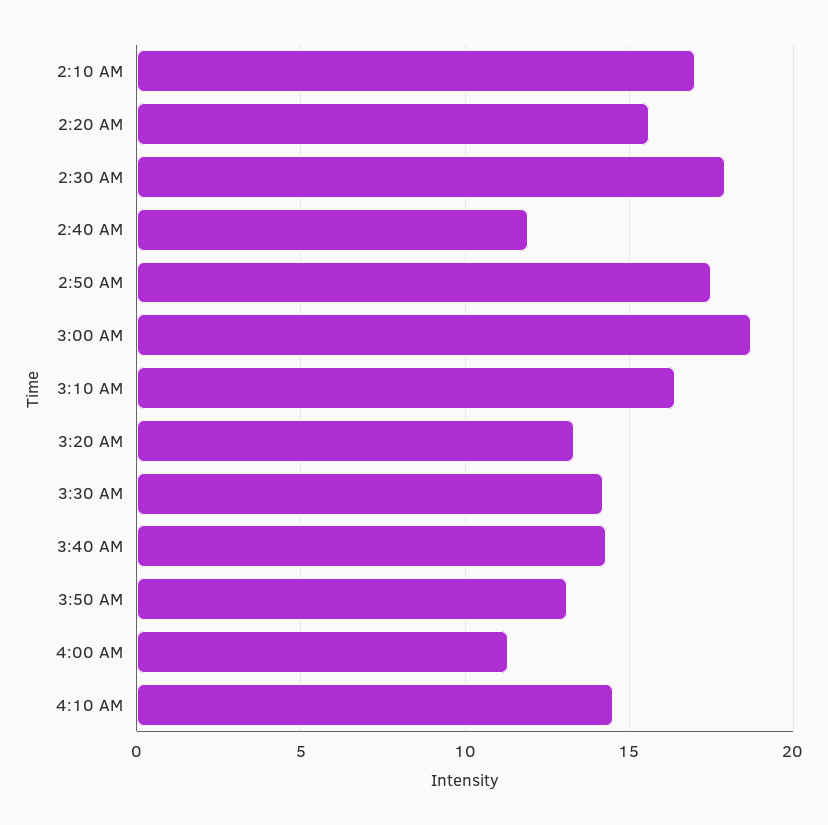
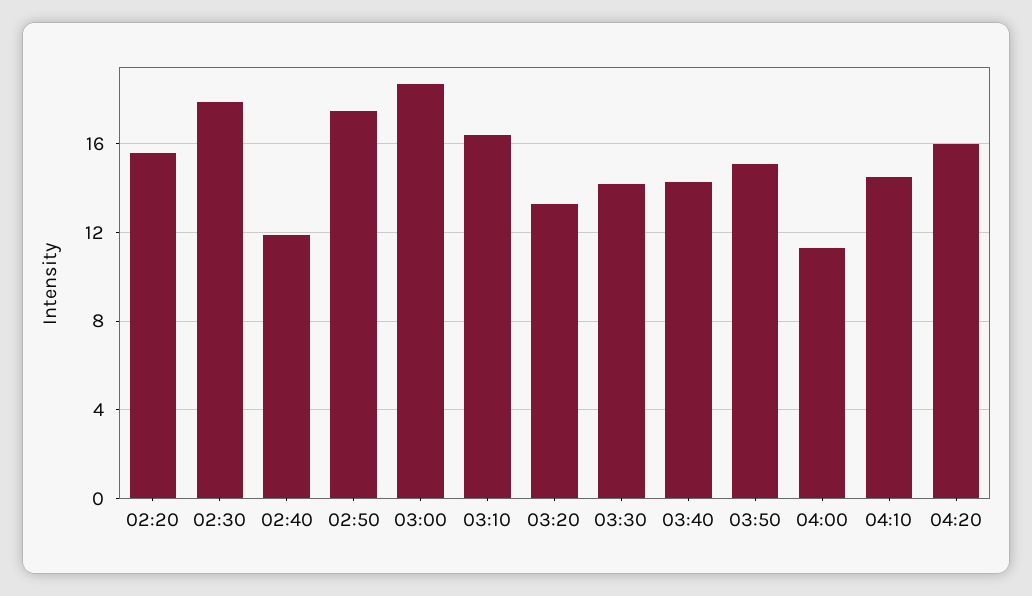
2:10 AM: 17 -> none
3:50 AM: 13 -> 15
04:20: none -> 16

